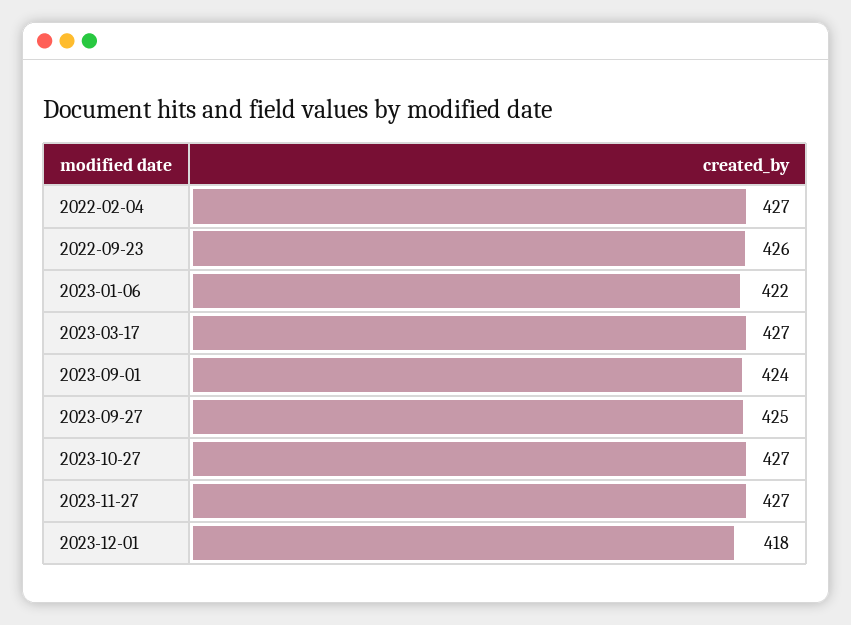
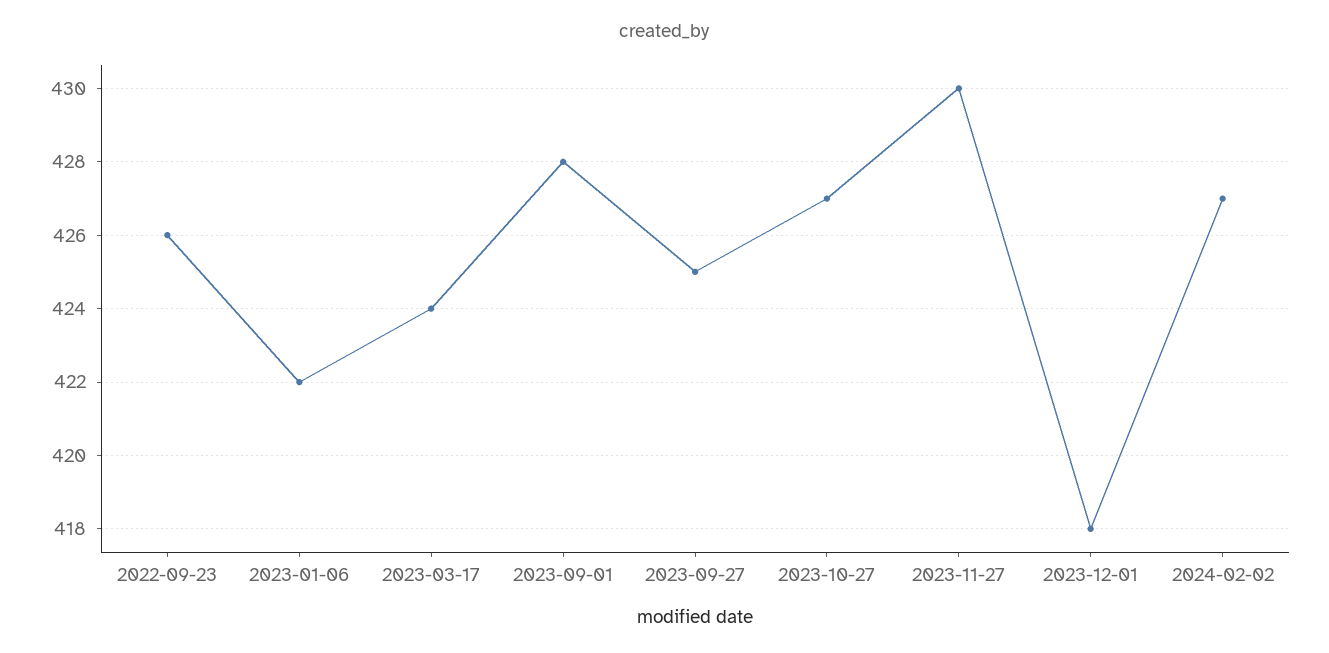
2022-02-04: 427 -> none
2023-03-17: 427 -> 424
2023-09-01: 424 -> 428
2023-11-27: 427 -> 430
2024-02-02: none -> 427

